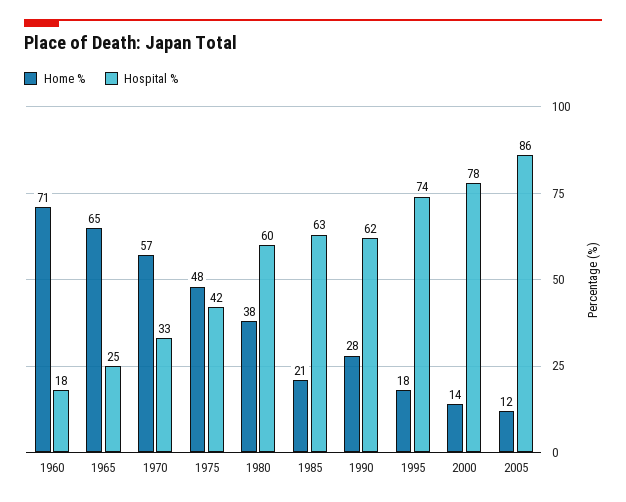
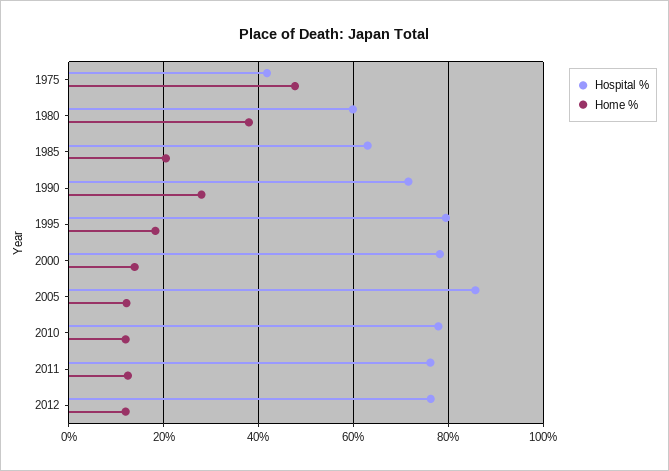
Home %, 1960: 71 -> none
Hospital %, 1960: 18 -> none
Home %, 1965: 65 -> none
Hospital %, 1965: 25 -> none
Home %, 1970: 57 -> none
Hospital %, 1970: 33 -> none
Hospital %, 1990: 62 -> 72
Hospital %, 1995: 74 -> 80
Hospital %, 2010: none -> 78
Home %, 2010: none -> 12
Hospital %, 2011: none -> 76
Home %, 2011: none -> 12
Hospital %, 2012: none -> 76
Home %, 2012: none -> 12

